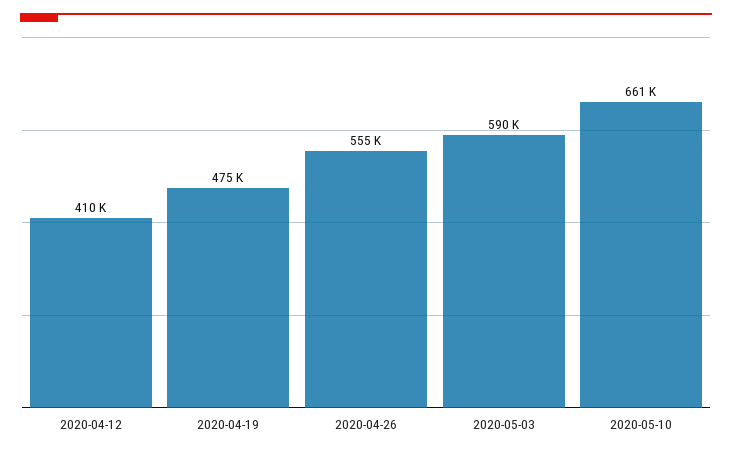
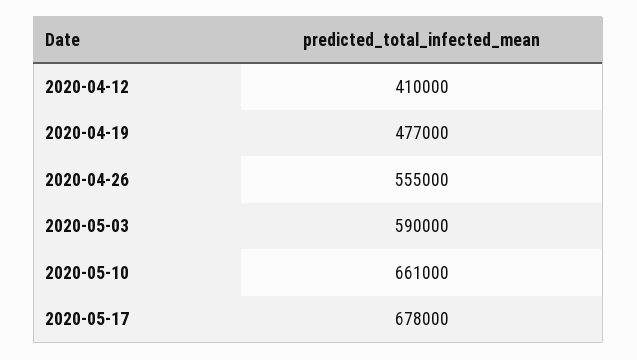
2020-04-19: 475000 -> 477000
2020-05-17: none -> 678000

